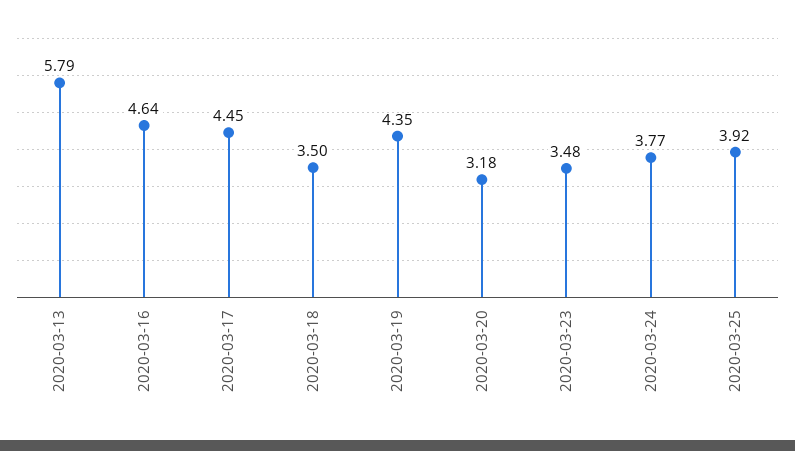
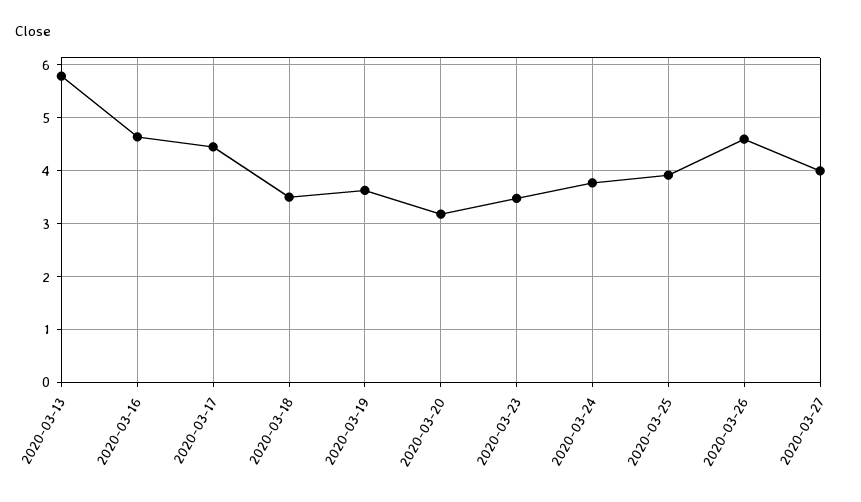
2020-03-19: 4.35 -> 3.6
2020-03-26: none -> 4.6
2020-03-27: none -> 4

